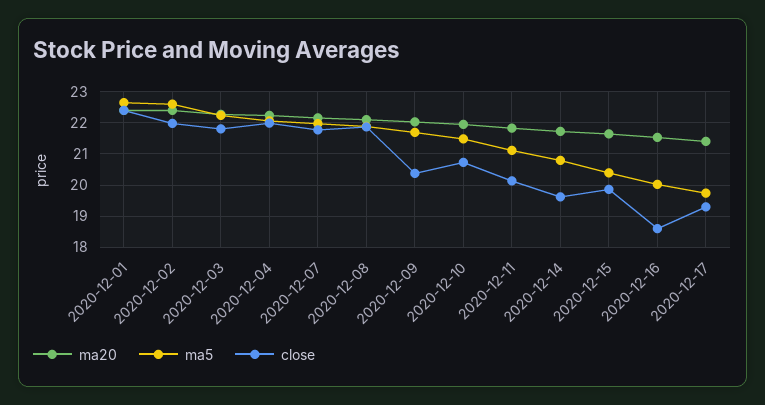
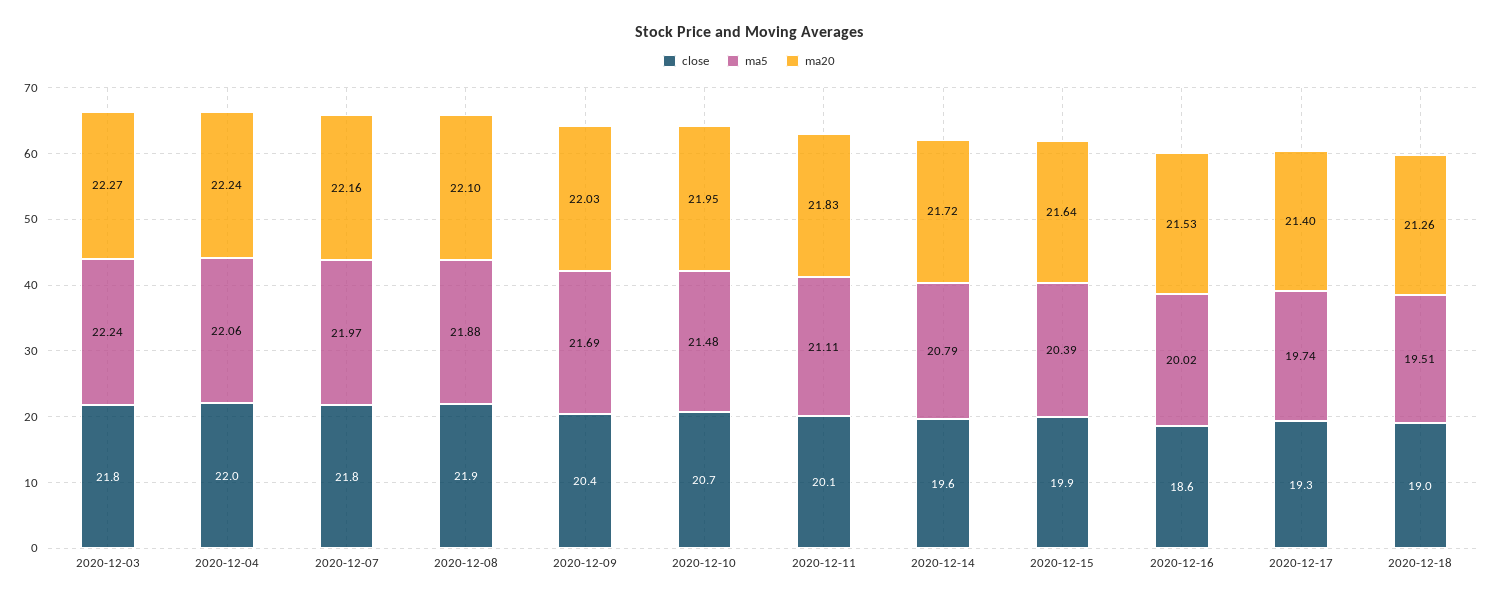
ma20, 2020-12-01: 22.4 -> none
ma5, 2020-12-01: 22.6 -> none
close, 2020-12-01: 22.4 -> none
ma20, 2020-12-02: 22.4 -> none
ma5, 2020-12-02: 22.6 -> none
close, 2020-12-02: 22 -> none
close, 2020-12-18: none -> 19
ma5, 2020-12-18: none -> 19.51
ma20, 2020-12-18: none -> 21.26

